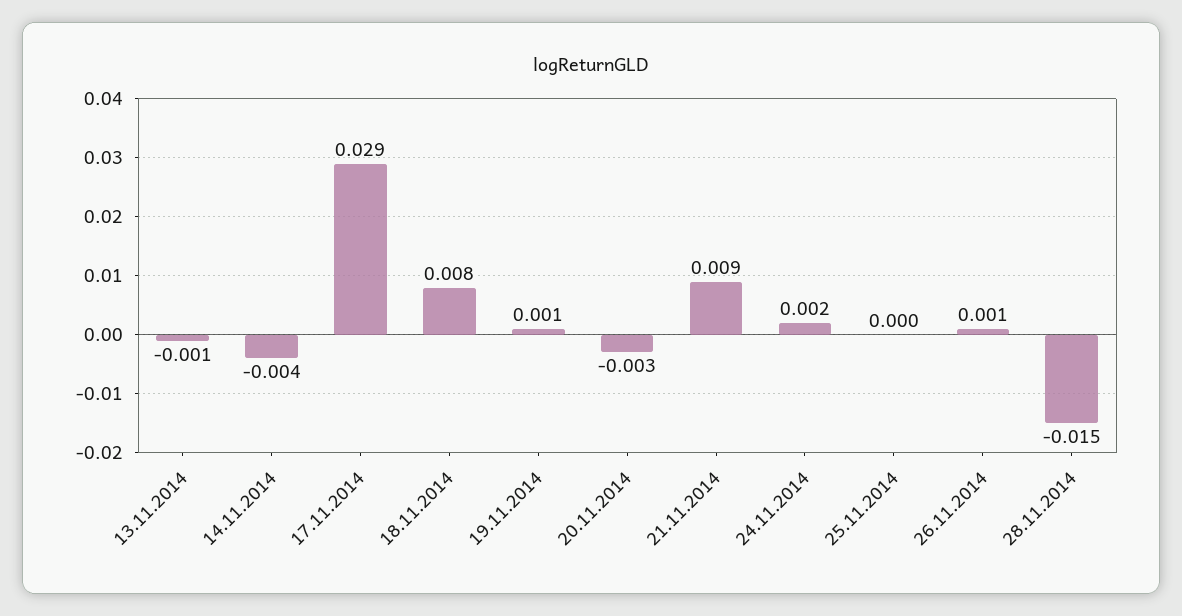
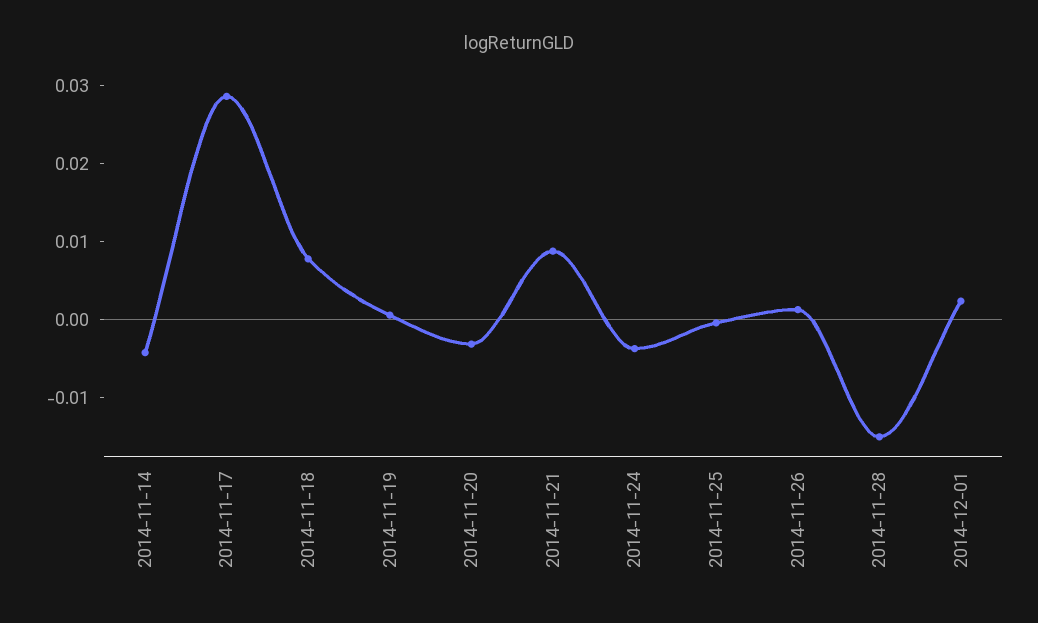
13.11.2014: -0.001 -> none
24.11.2014: 0.002 -> -0.004
2014-12-01: none -> 0.002

